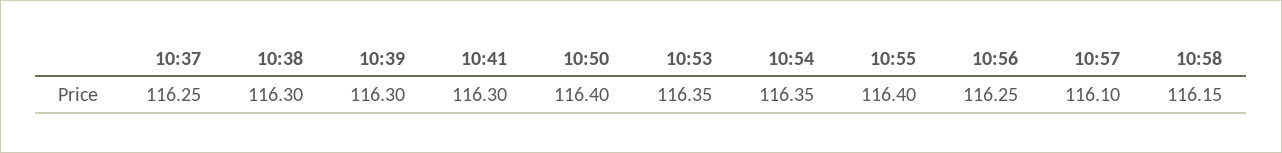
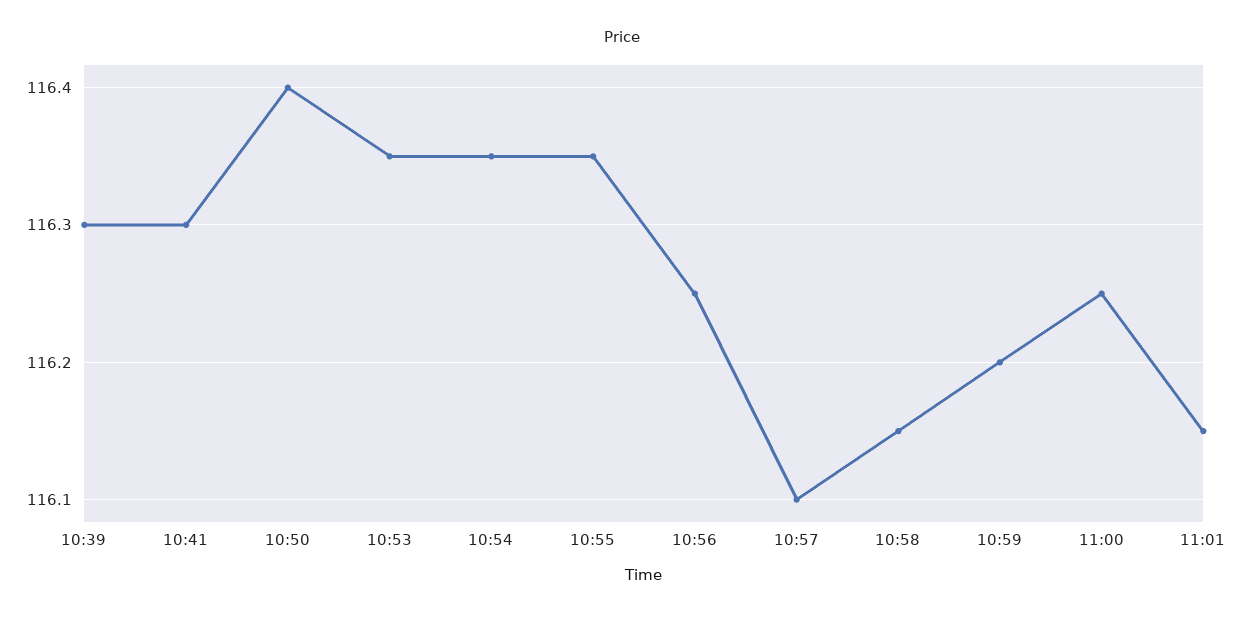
10:37: 116.25 -> none
10:38: 116.3 -> none
10:55: 116.4 -> 116.35
10:59: none -> 116.2
11:00: none -> 116.25
11:01: none -> 116.15

